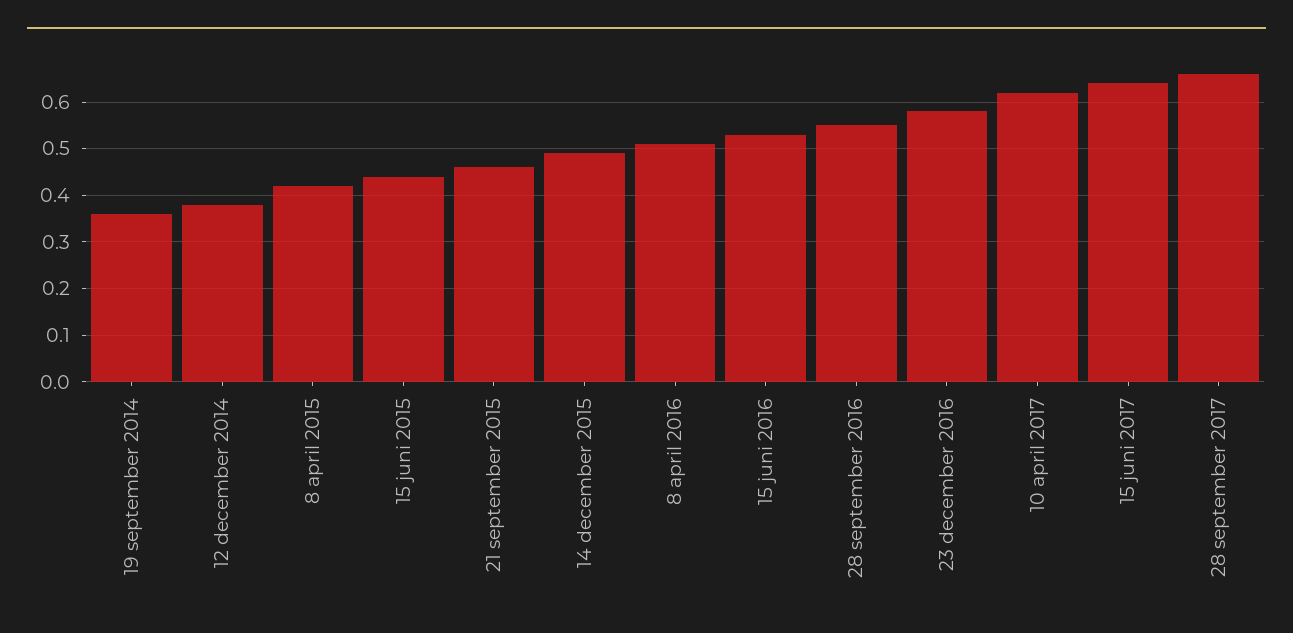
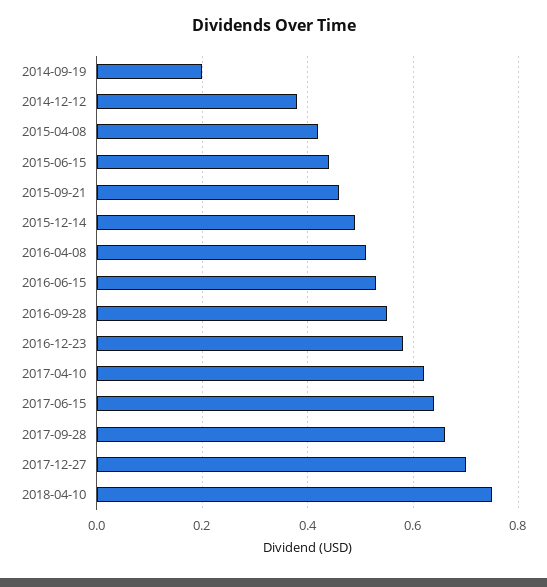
19 september 2014: 0.35 -> 0.2
2017-12-27: none -> 0.7
2018-04-10: none -> 0.75

